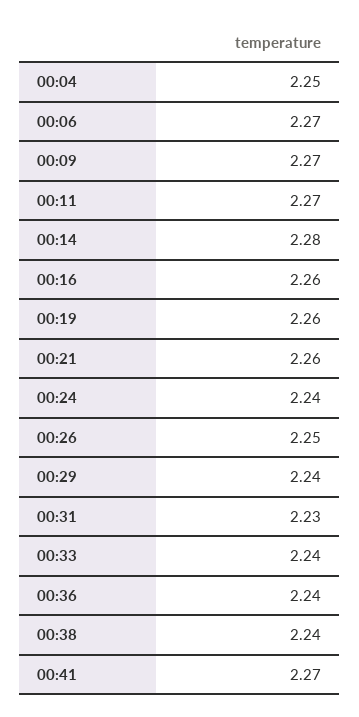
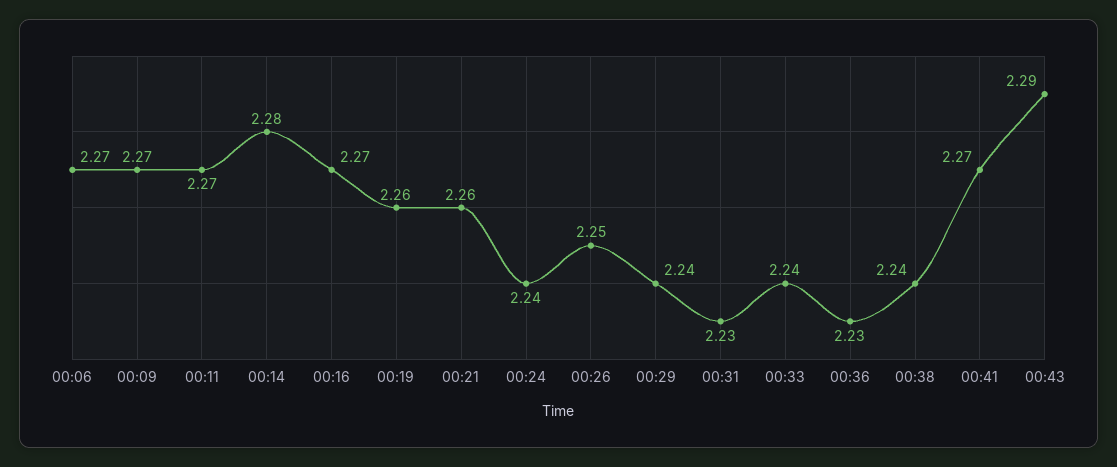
00:04: 2.25 -> none
00:16: 2.26 -> 2.27
00:36: 2.24 -> 2.23
00:43: none -> 2.29

